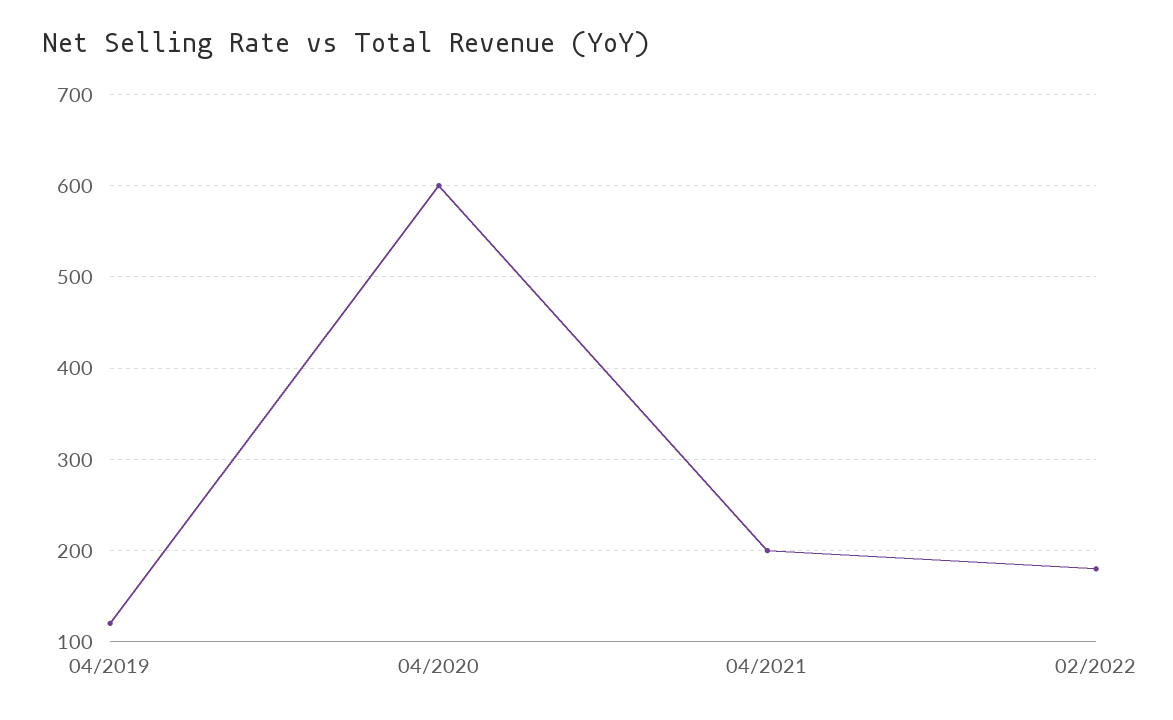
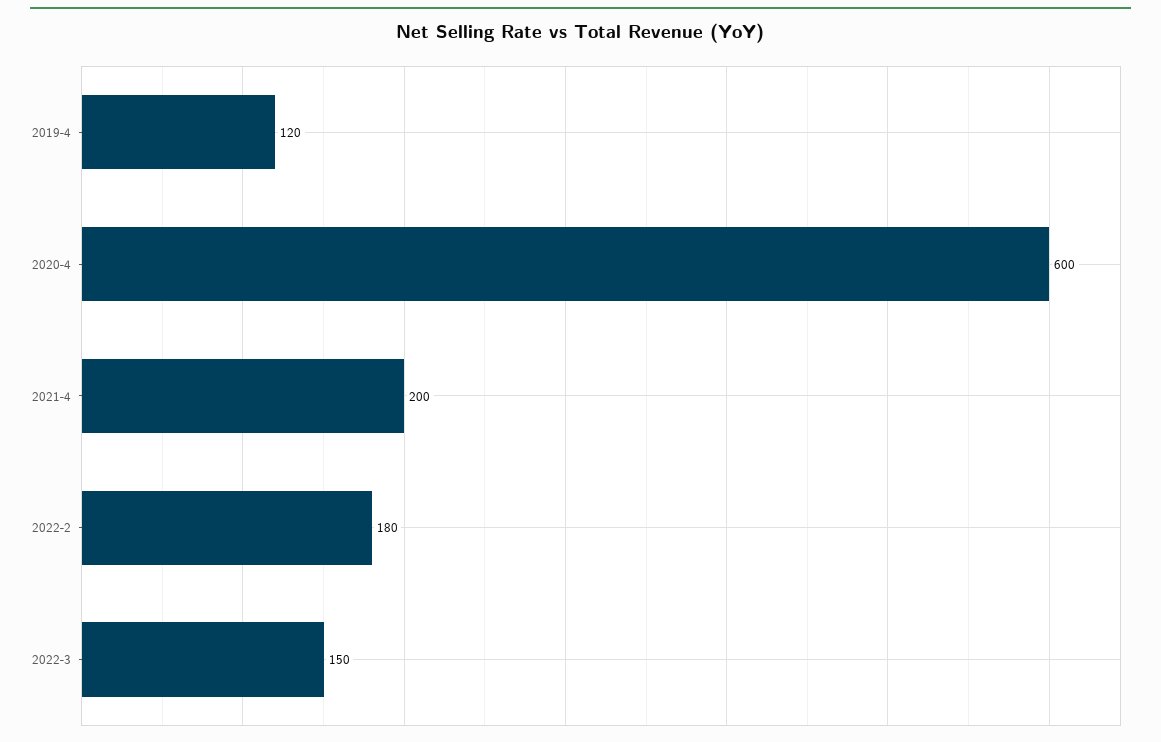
2022-3: none -> 150

